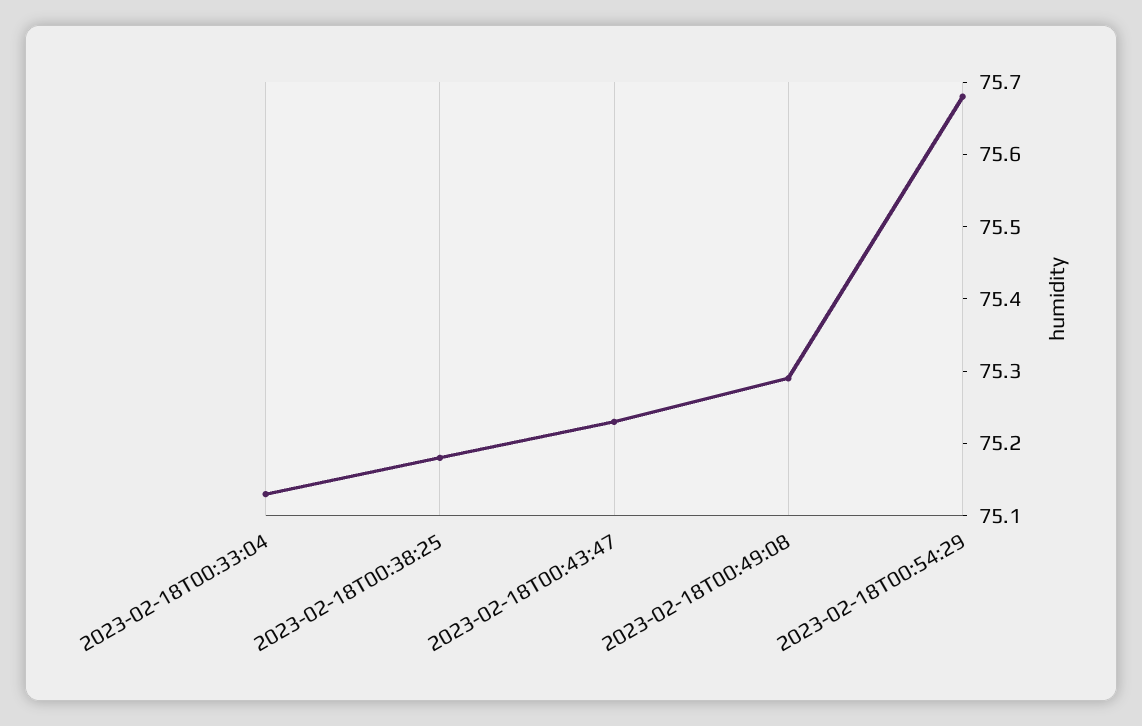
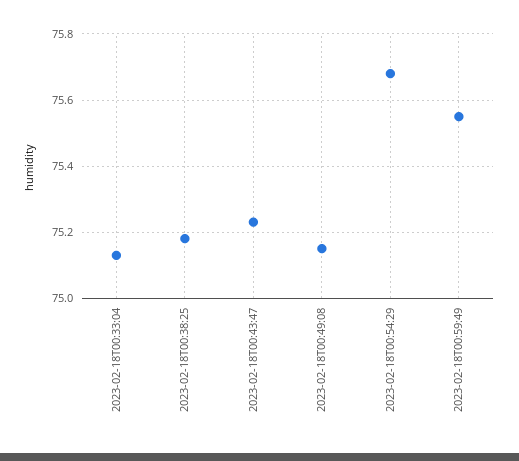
2023-02-18T00:49:08: 75.3 -> 75.15
2023-02-18T00:59:49: none -> 75.55

